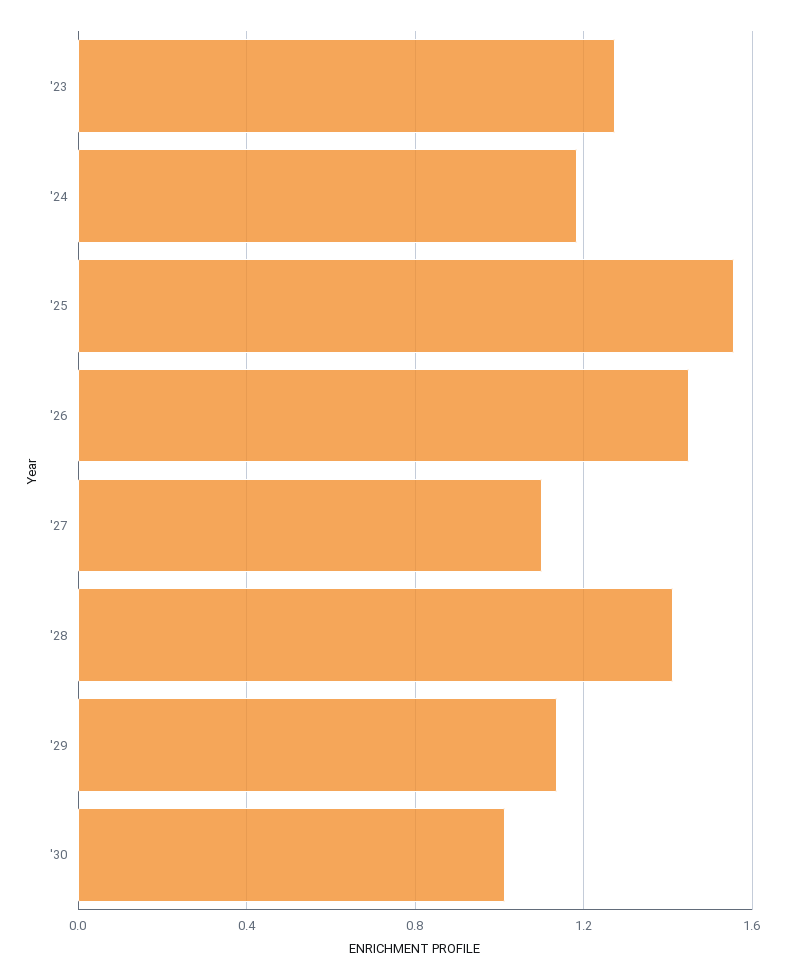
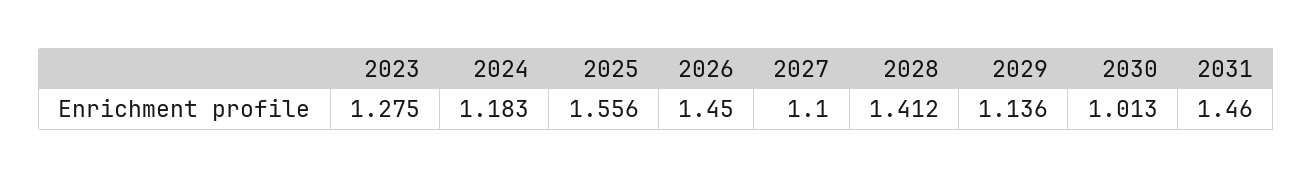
2031: none -> 1.46

